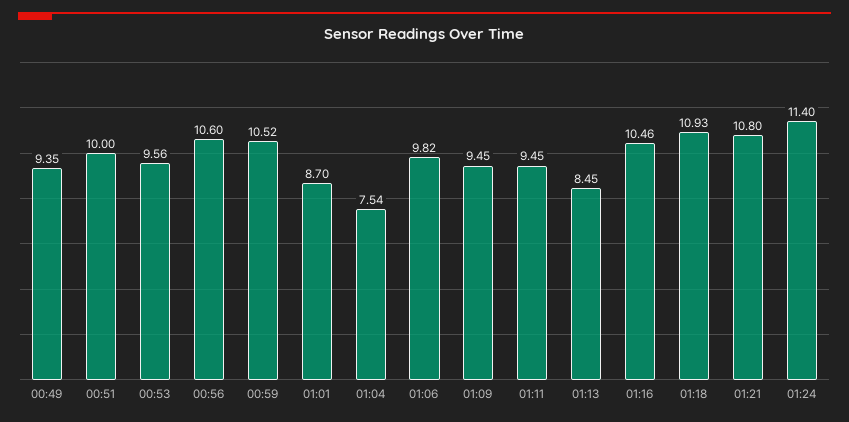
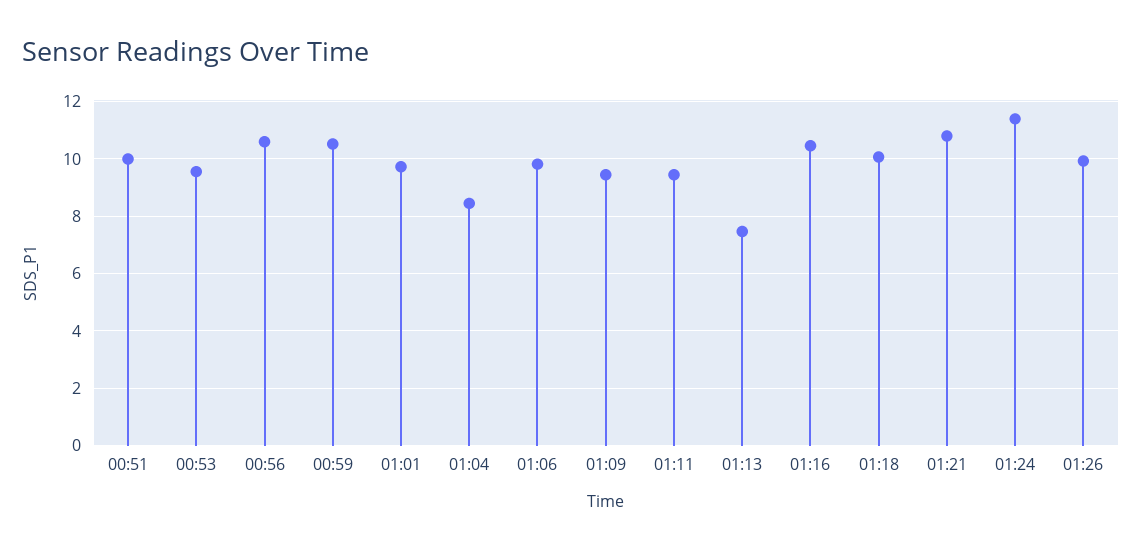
00:49: 9.35 -> none
01:01: 8.7 -> 9.75
01:04: 7.54 -> 8.5
01:13: 8.45 -> 7.5
01:18: 10.93 -> 10
01:26: none -> 10

